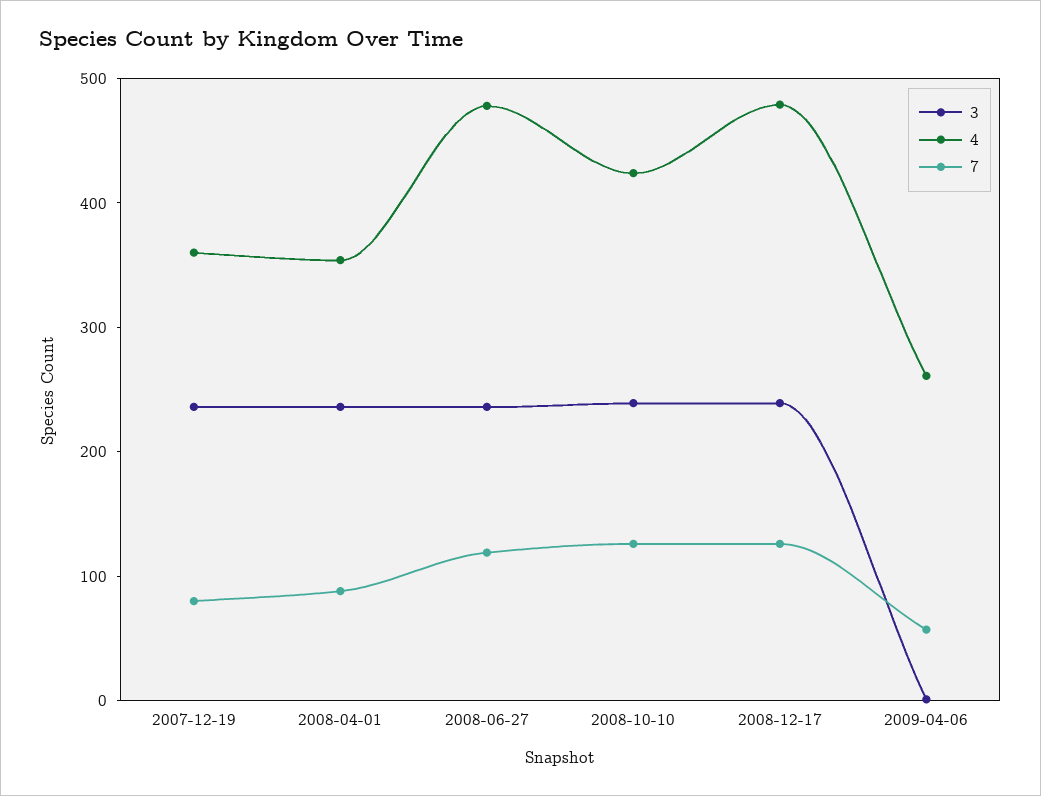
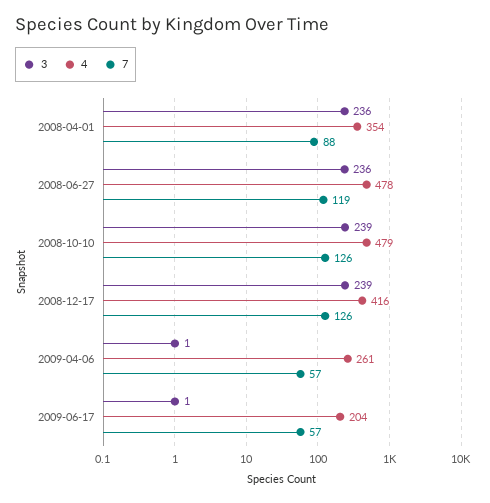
3, 2007-12-19: 240 -> none
4, 2007-12-19: 360 -> none
7, 2007-12-19: 80 -> none
4, 2008-10-10: 420 -> 479
4, 2008-12-17: 480 -> 416
3, 2009-06-17: none -> 1
4, 2009-06-17: none -> 204
7, 2009-06-17: none -> 57

